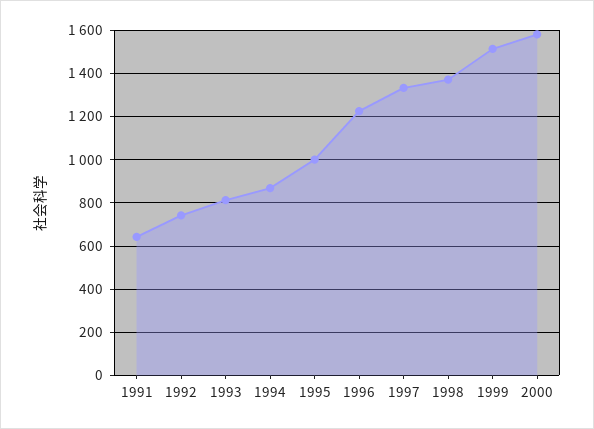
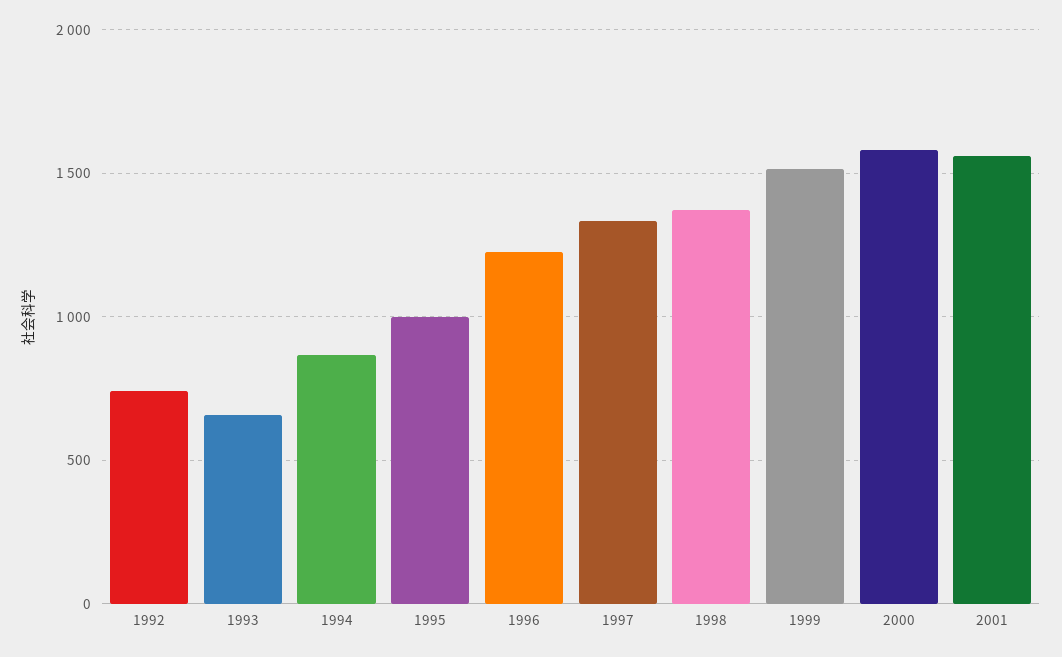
1991: 650 -> none
1993: 800 -> 650
2001: none -> 1550

